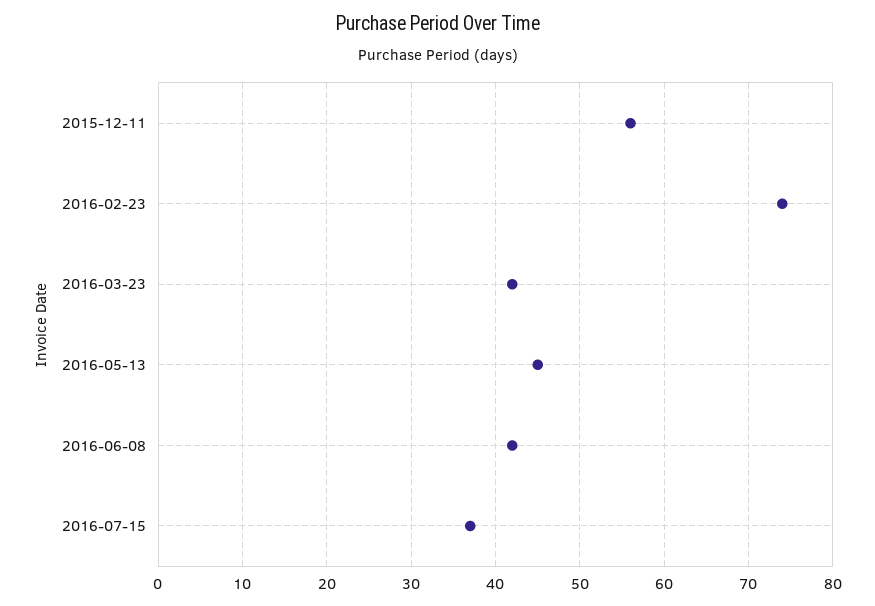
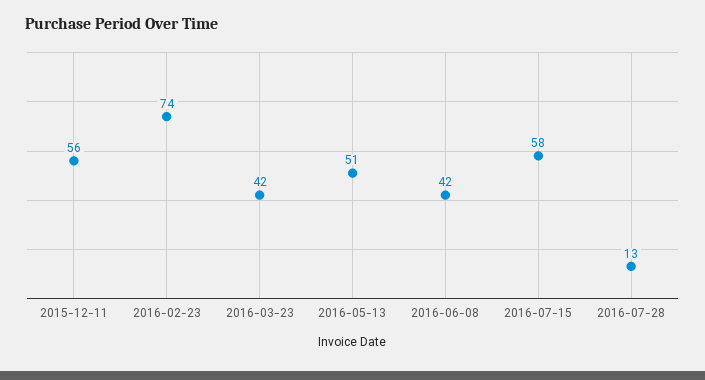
2016-05-13: 45 -> 51
2016-07-15: 37 -> 58
2016-07-28: none -> 13

